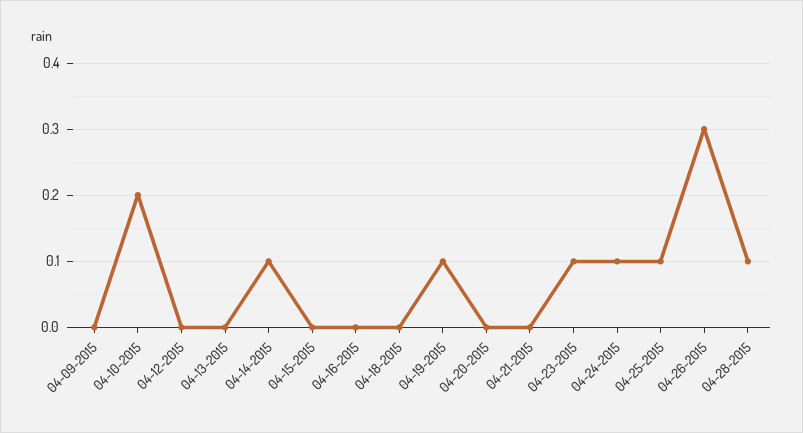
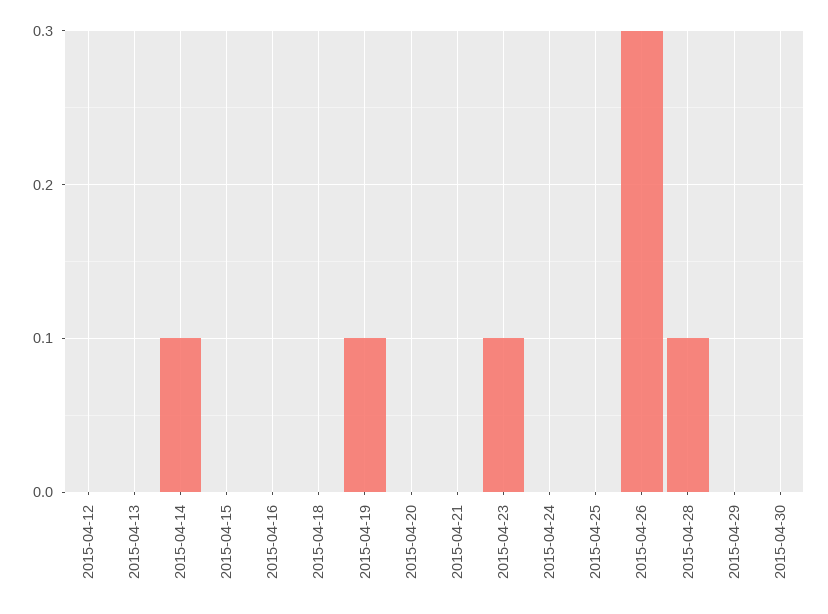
04-09-2015: 0 -> none
04-10-2015: 0.2 -> none
04-24-2015: 0.1 -> 0
04-25-2015: 0.1 -> 0
2015-04-29: none -> 0
2015-04-30: none -> 0

